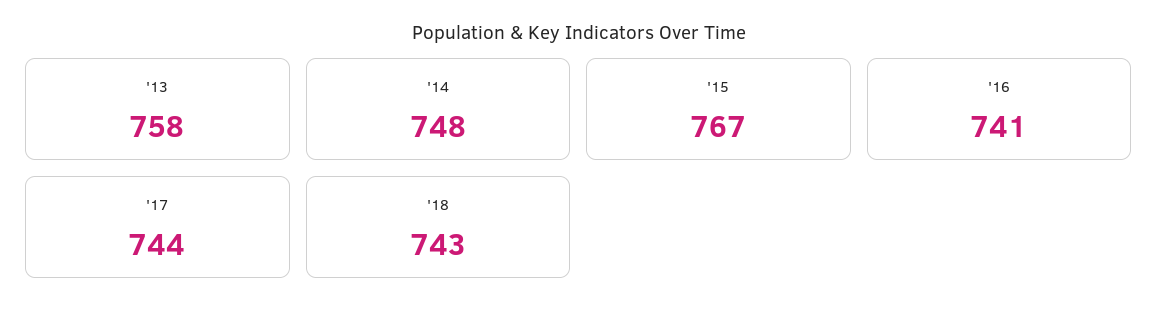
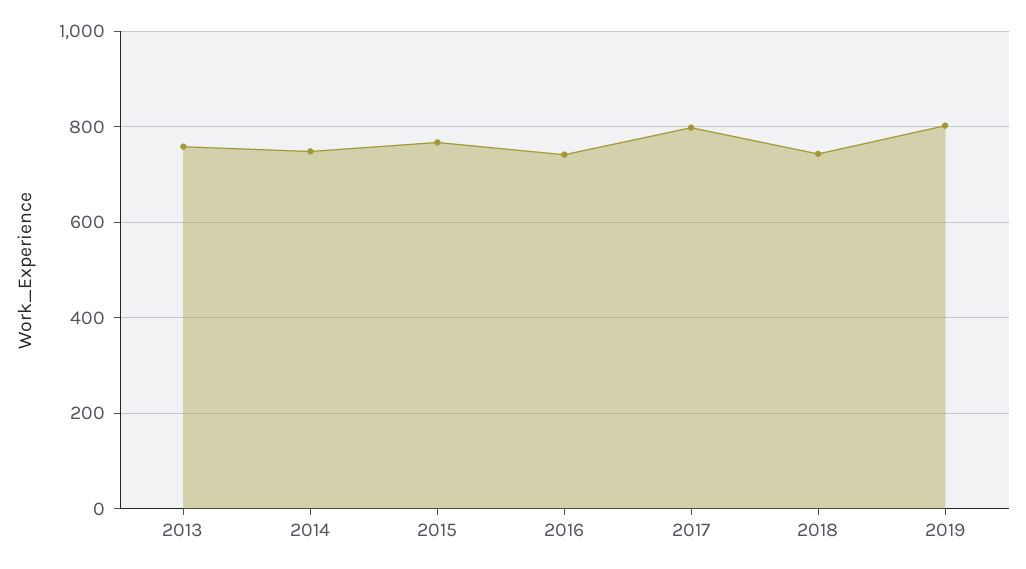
'17: 744 -> 800
2019: none -> 800

